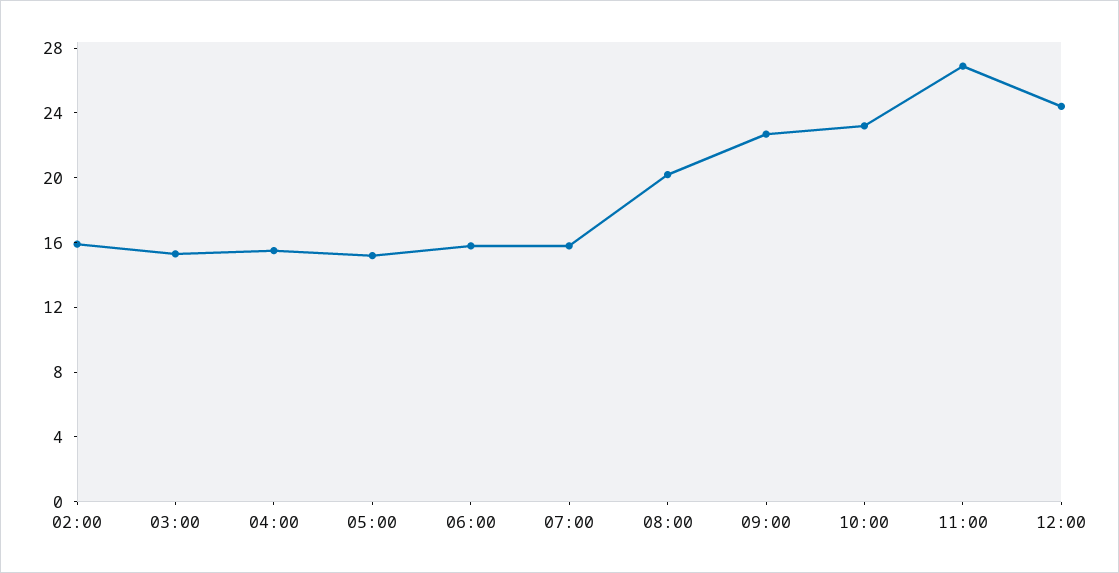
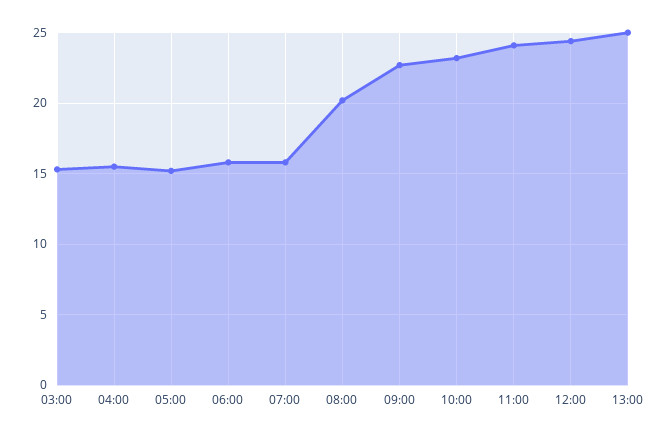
02:00: 16 -> none
11:00: 27 -> 24
13:00: none -> 25

